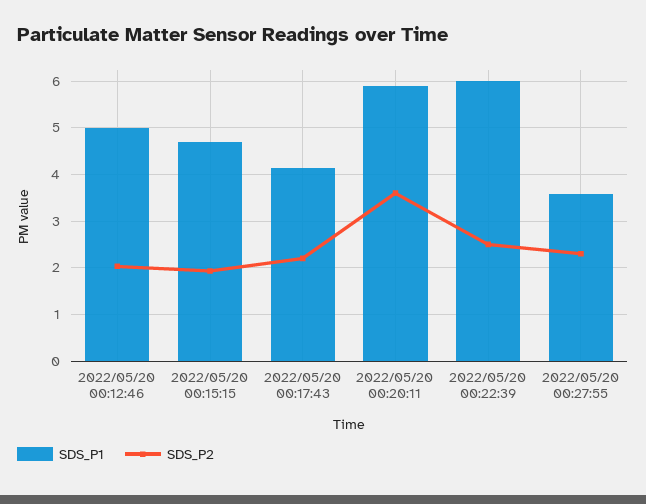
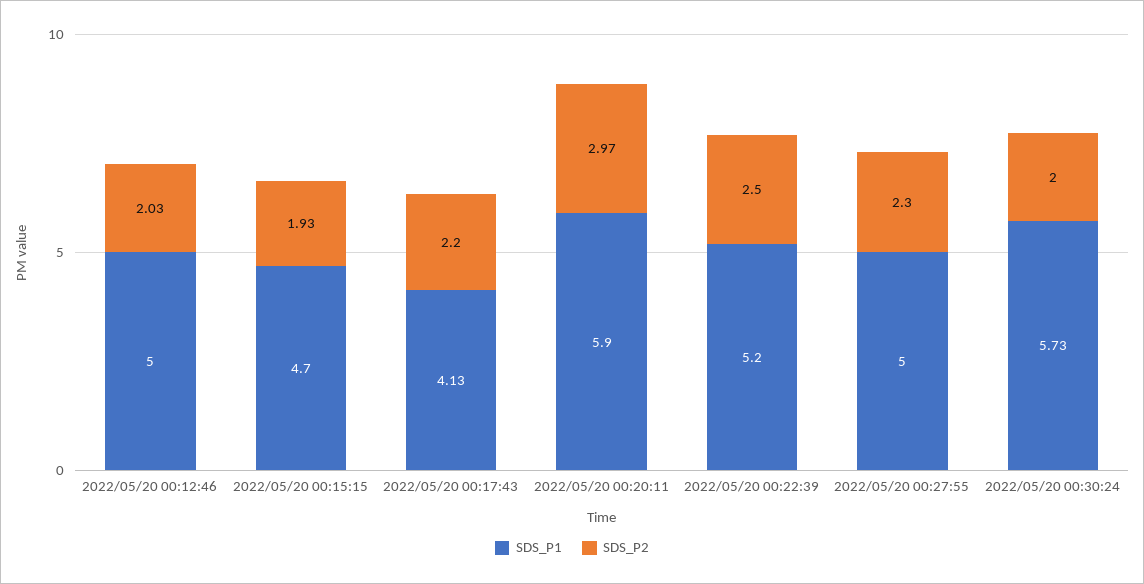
SDS_P2, 2022/05/20 00:20:11: 3.6 -> 2.97
SDS_P1, 2022/05/20 00:22:39: 6 -> 5.2
SDS_P1, 2022/05/20 00:27:55: 3.6 -> 5
SDS_P1, 2022/05/20 00:30:24: none -> 5.73
SDS_P2, 2022/05/20 00:30:24: none -> 2

